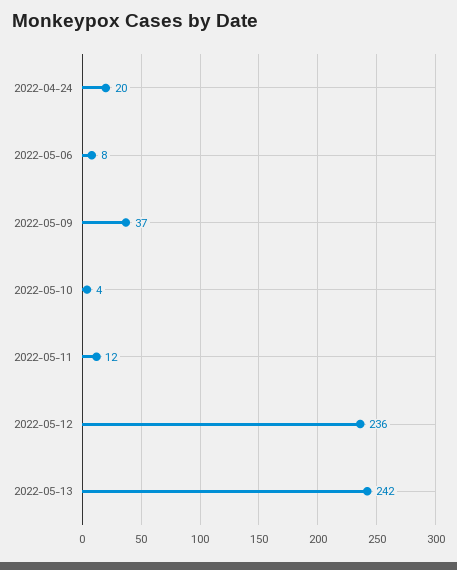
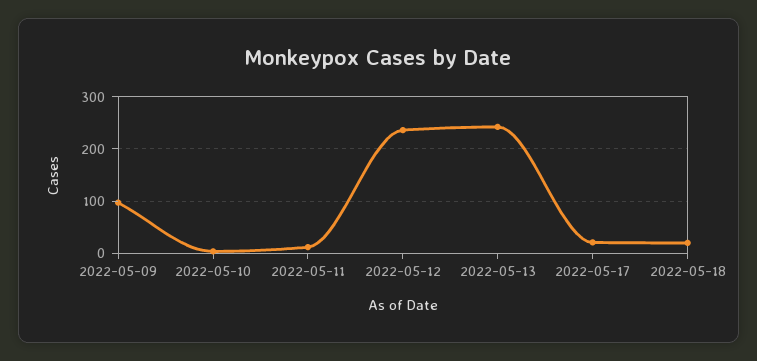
2022-04-24: 20 -> none
2022-05-06: 8 -> none
2022-05-09: 37 -> 100
2022-05-17: none -> 20
2022-05-18: none -> 20

